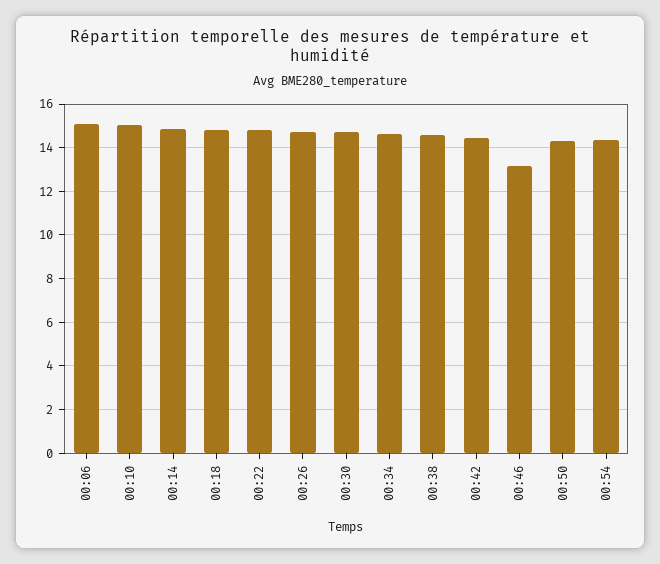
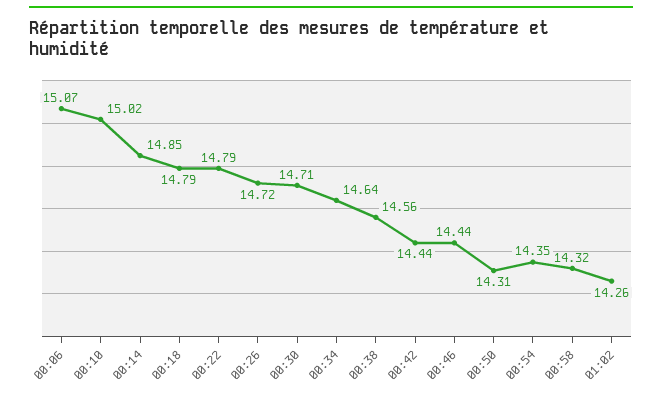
00:46: 13 -> 14.44
00:58: none -> 14.32
01:02: none -> 14.26

